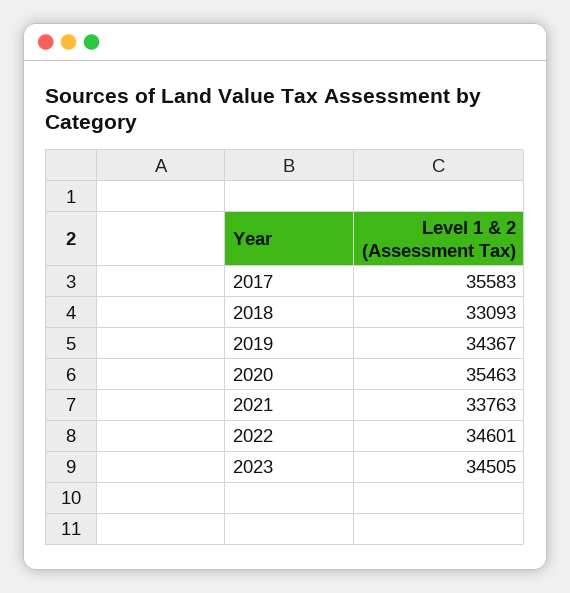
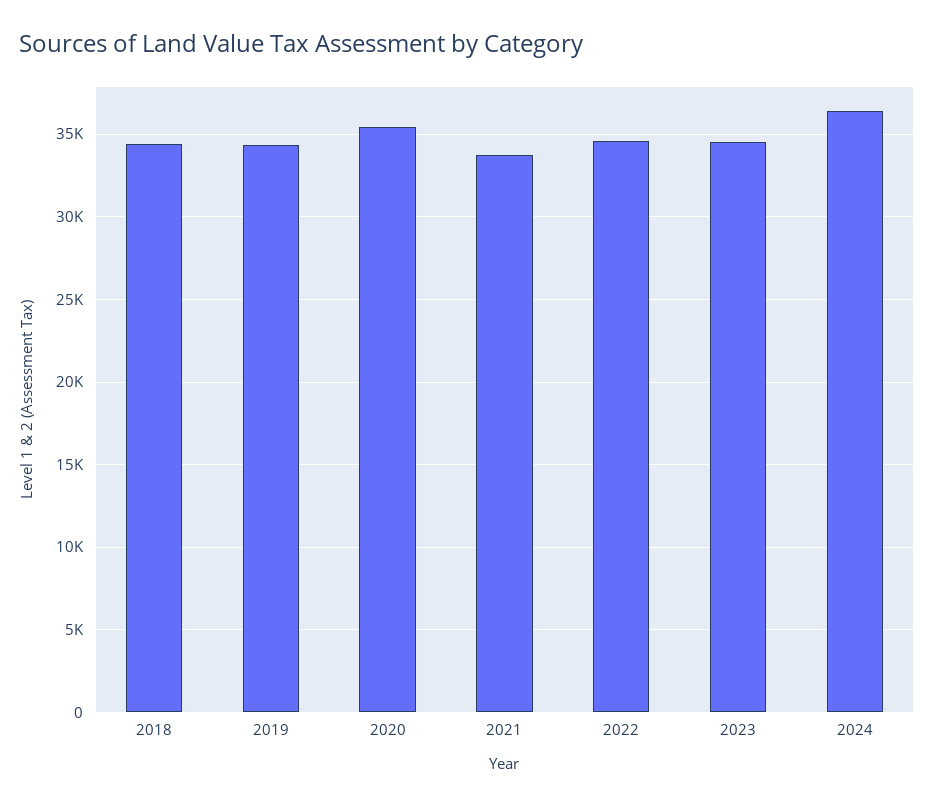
2017: 35583 -> none
2018: 33093 -> 34500
2024: none -> 36500

